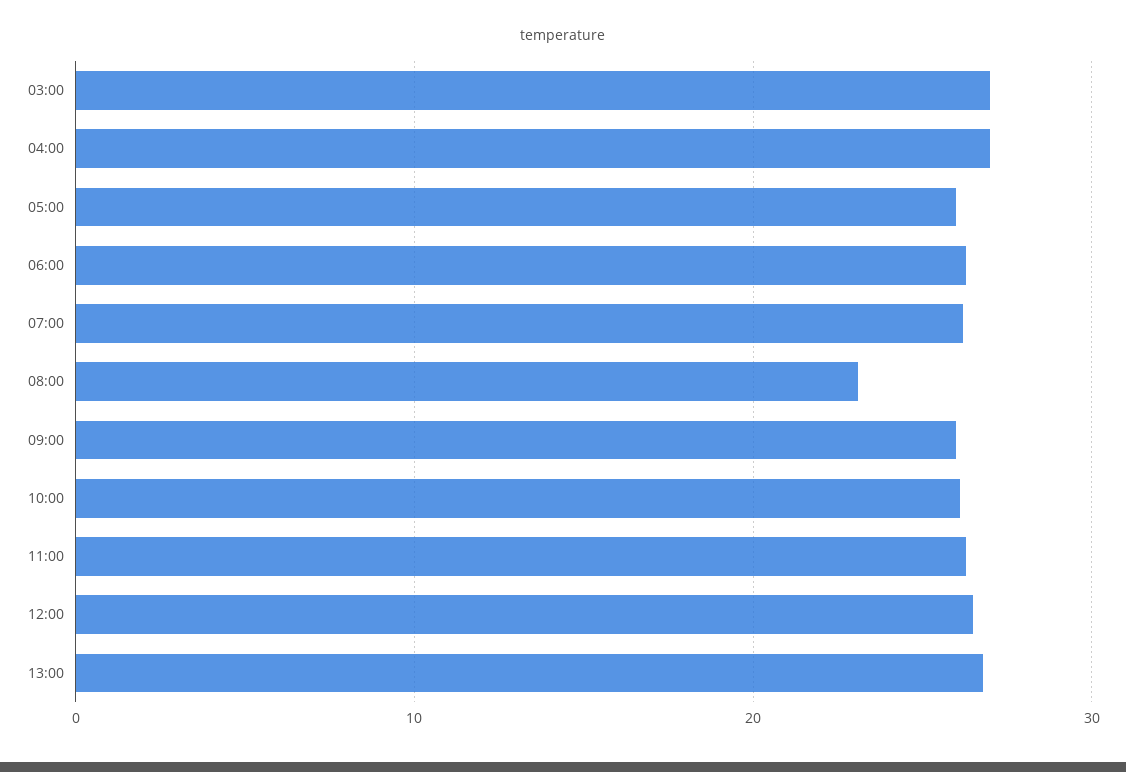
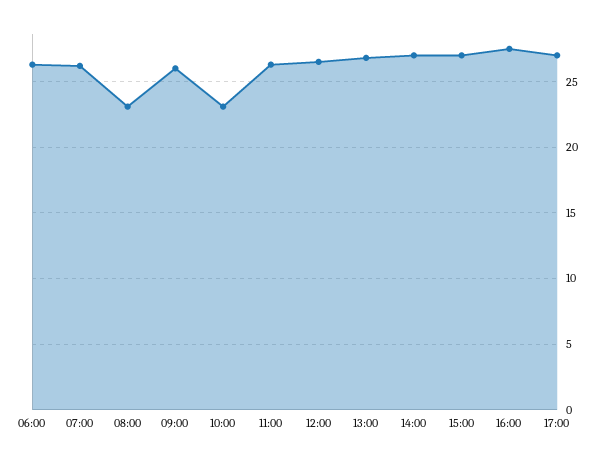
03:00: 27 -> none
04:00: 27 -> none
05:00: 26 -> none
10:00: 26 -> 23
14:00: none -> 27
15:00: none -> 27
16:00: none -> 27.5
17:00: none -> 27

